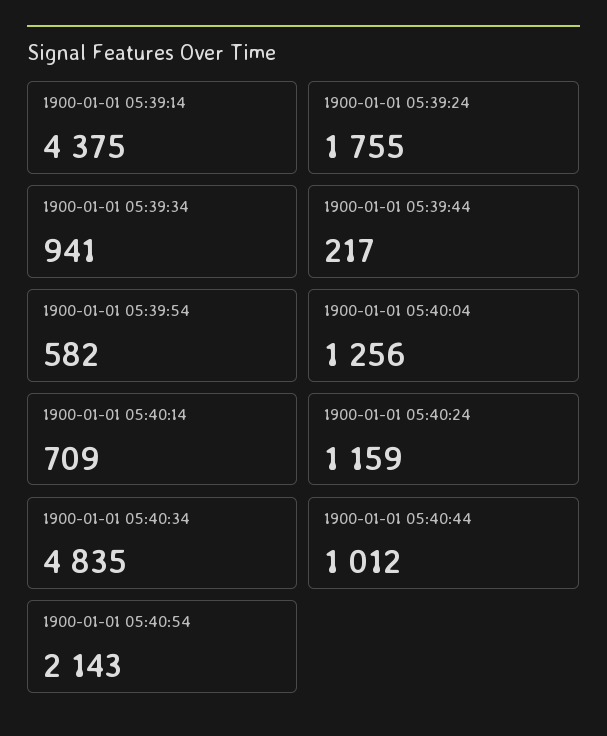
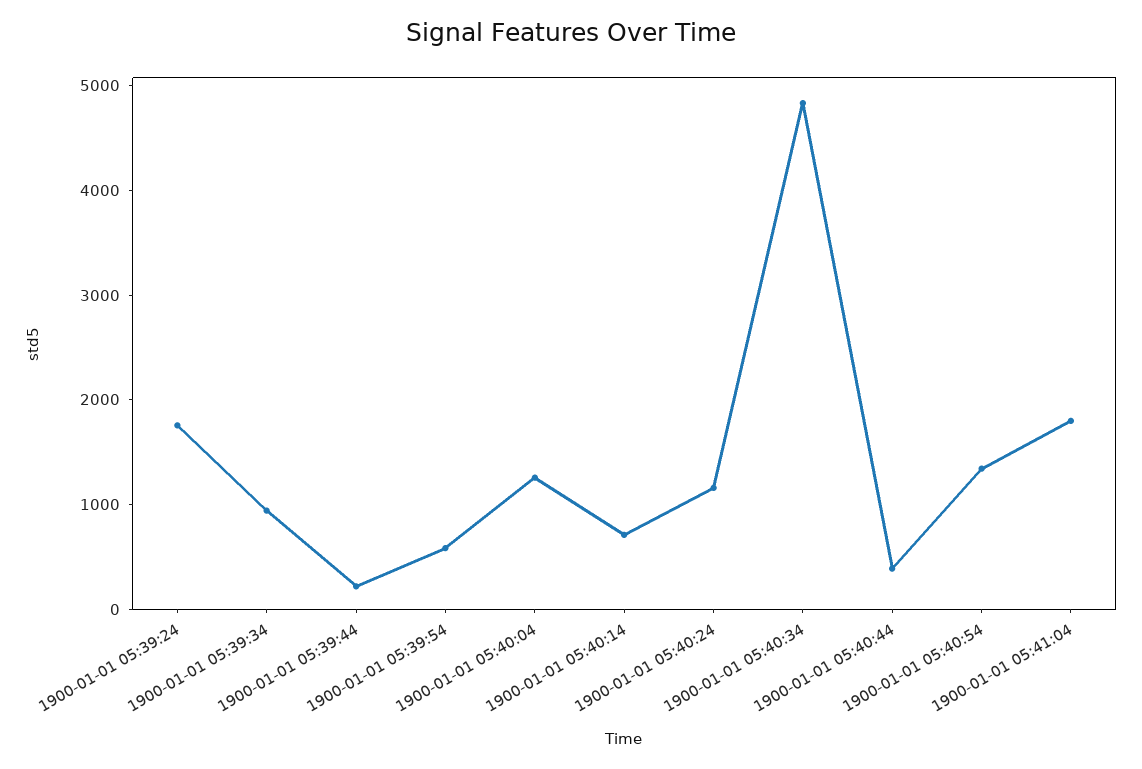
1900-01-01 05:39:14: 4375 -> none
1900-01-01 05:40:44: 1012 -> 400
1900-01-01 05:40:54: 2143 -> 1400
1900-01-01 05:41:04: none -> 1800

